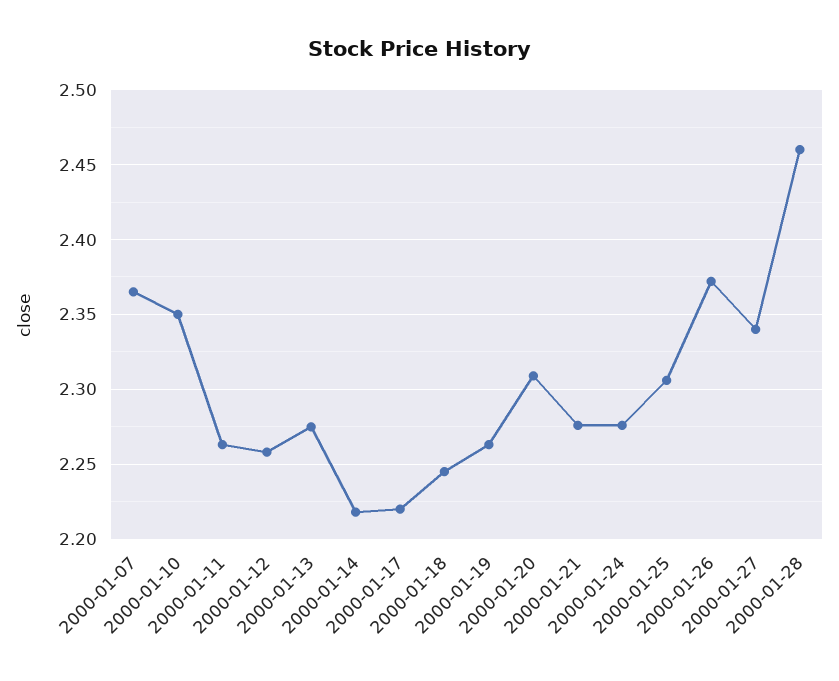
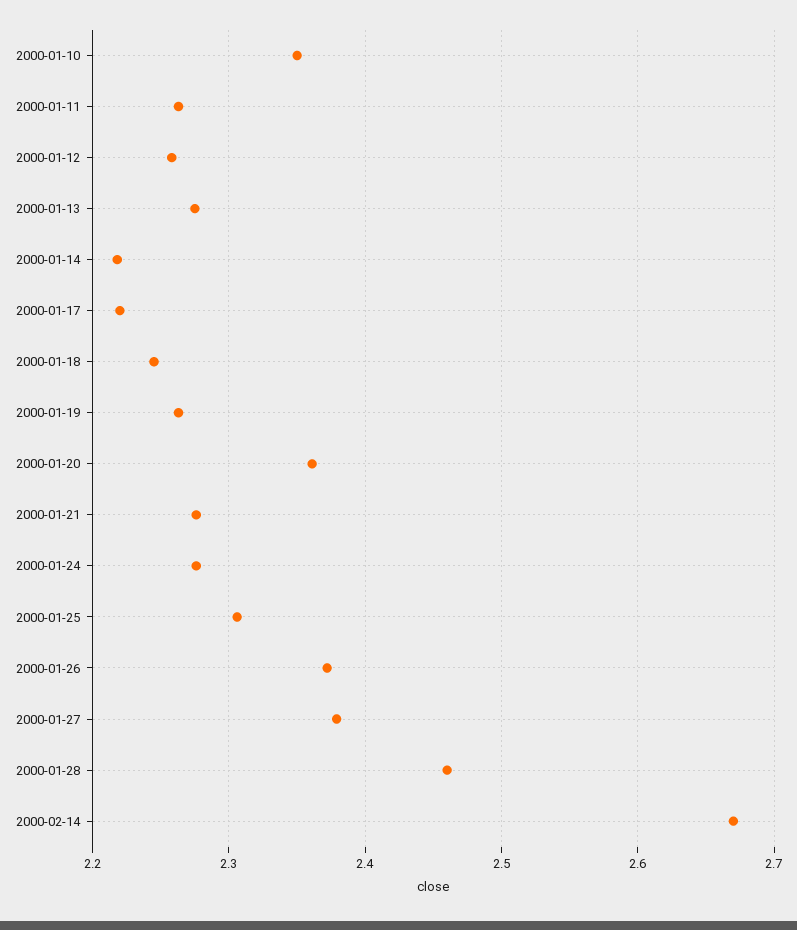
2000-01-07: 2.365 -> none
2000-01-20: 2.31 -> 2.36
2000-01-27: 2.34 -> 2.38
2000-02-14: none -> 2.67

